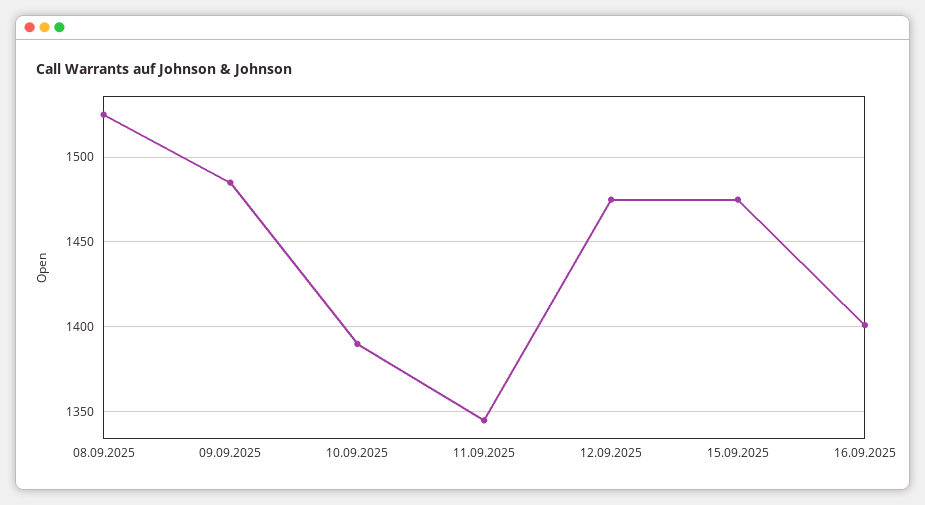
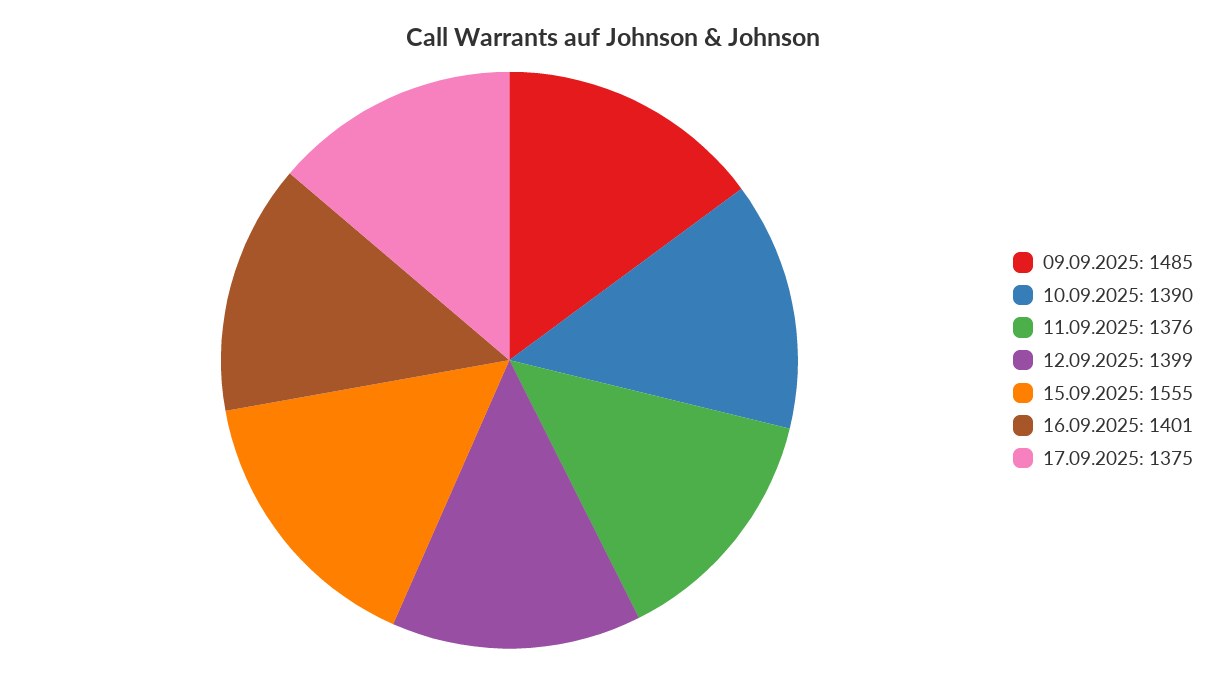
08.09.2025: 1525 -> none
11.09.2025: 1345 -> 1376
12.09.2025: 1475 -> 1399
15.09.2025: 1475 -> 1555
17.09.2025: none -> 1375

